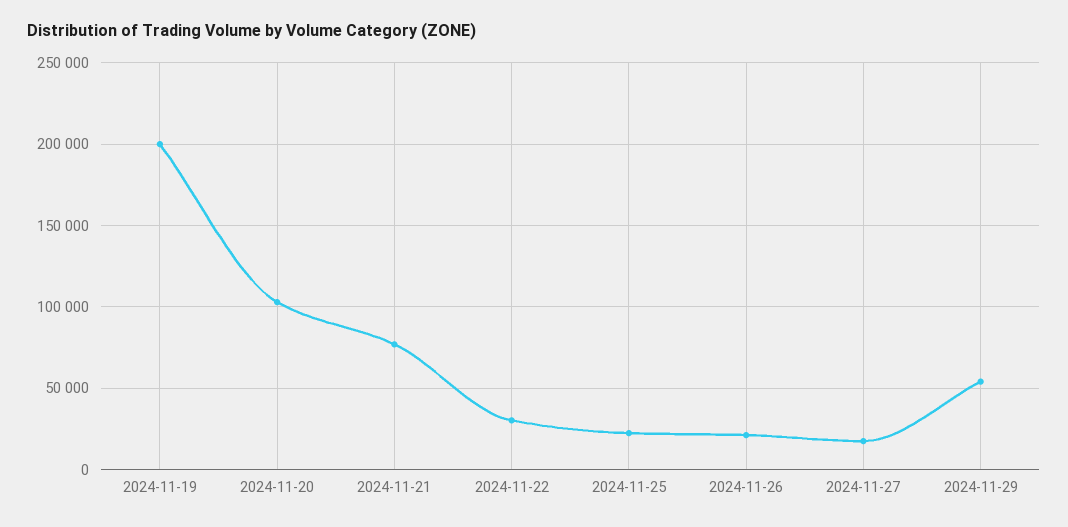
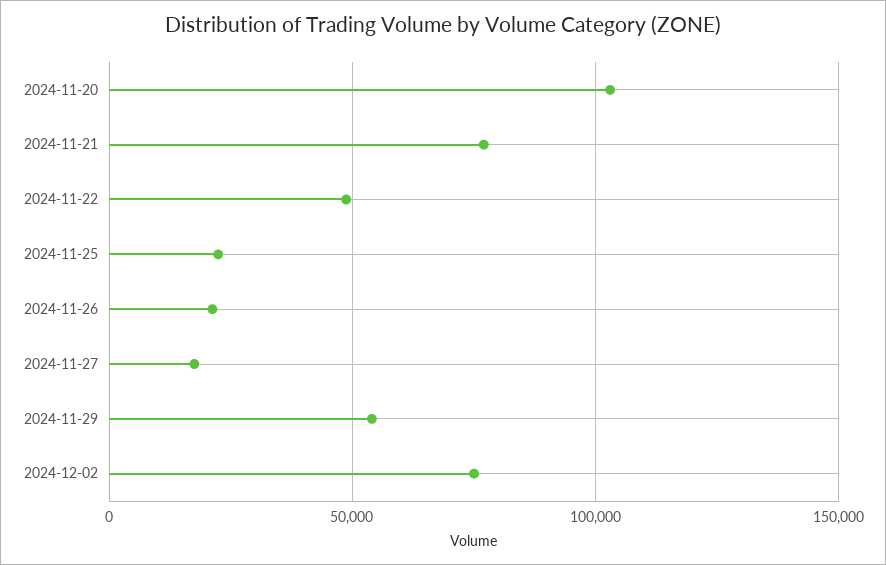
2024-11-19: 200000 -> none
2024-11-22: 30000 -> 50000
2024-12-02: none -> 75000

